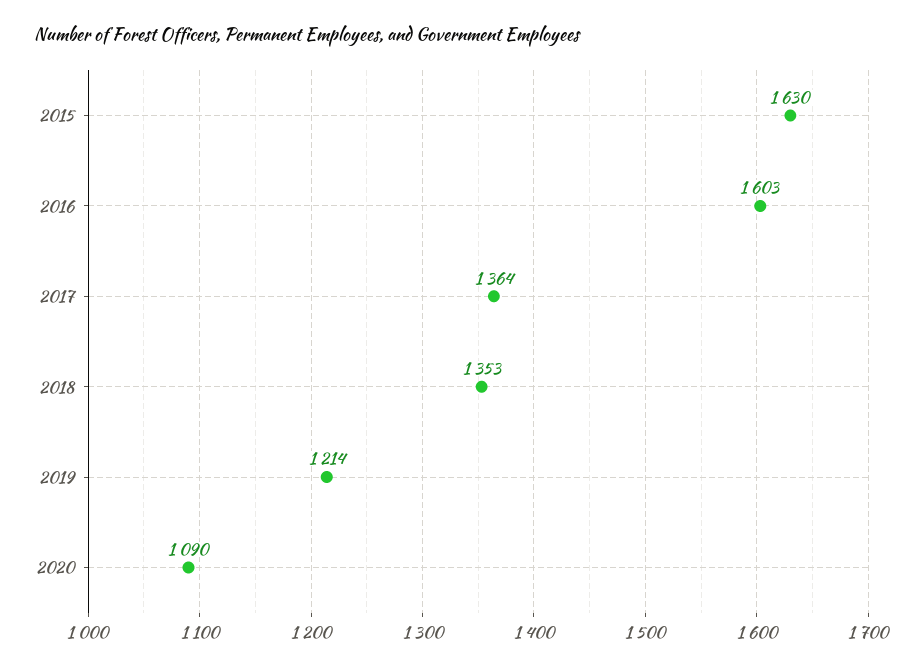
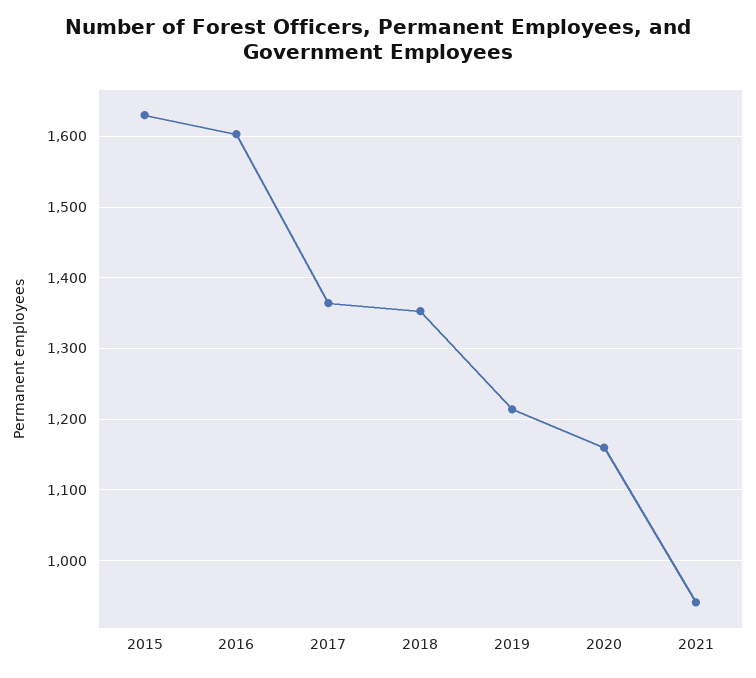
2020: 1090 -> 1160
2021: none -> 940

